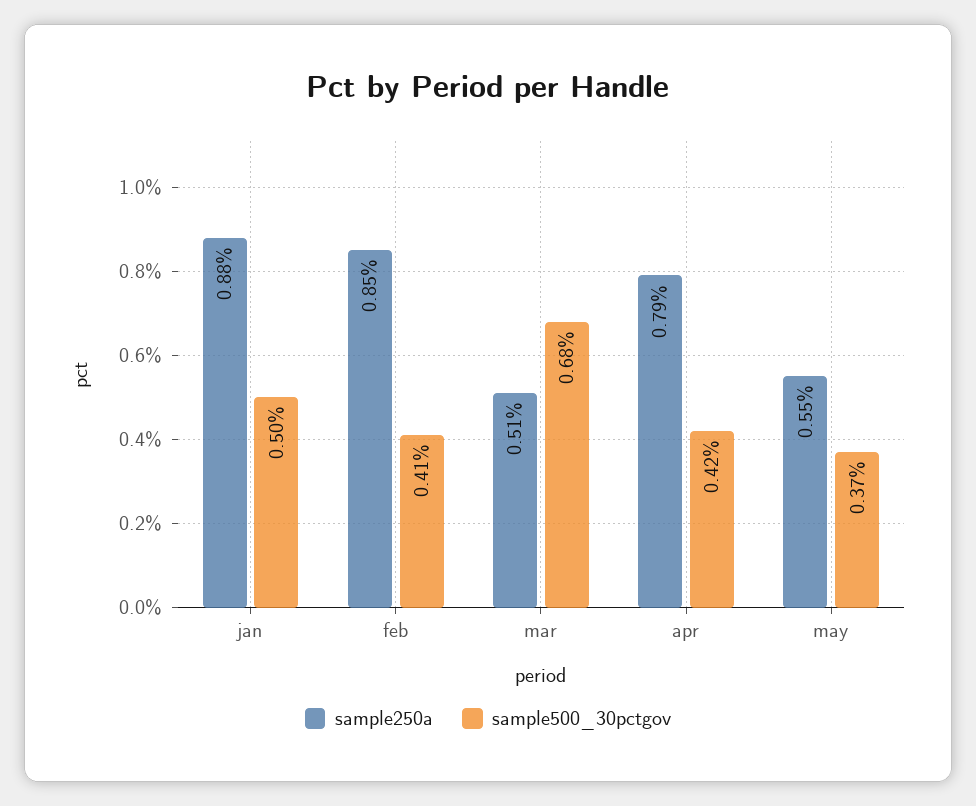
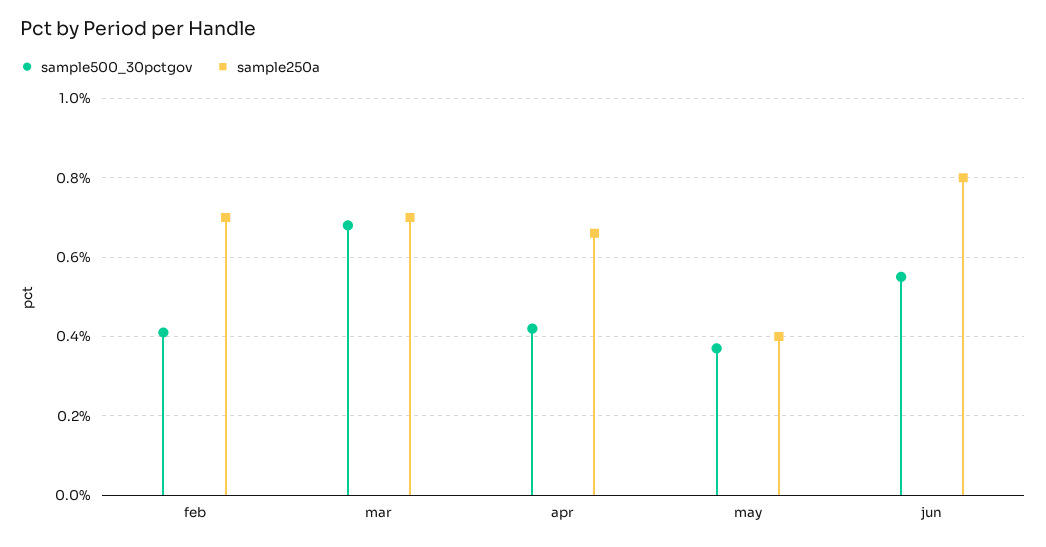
sample250a, jan: 0.88 -> none
sample500_30pctgov, jan: 0.5 -> none
sample250a, feb: 0.85 -> 0.7
sample250a, mar: 0.51 -> 0.7
sample250a, apr: 0.79 -> 0.65
sample250a, may: 0.55 -> 0.4
sample500_30pctgov, jun: none -> 0.55
sample250a, jun: none -> 0.8

